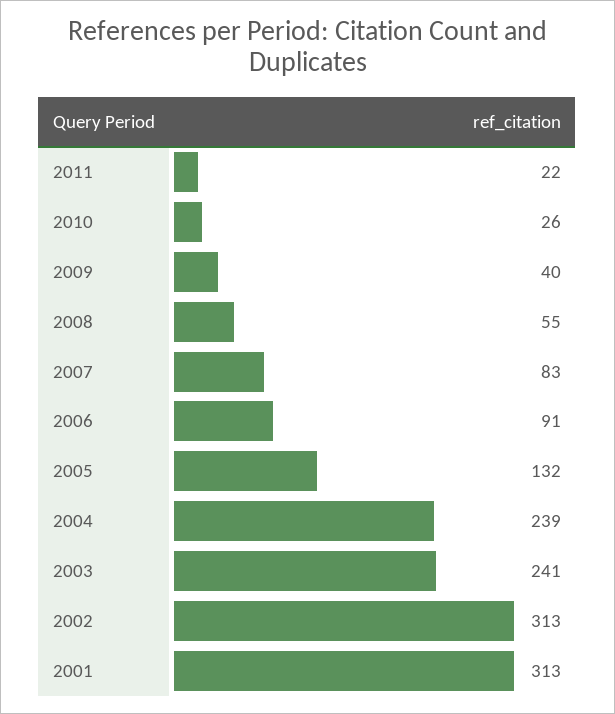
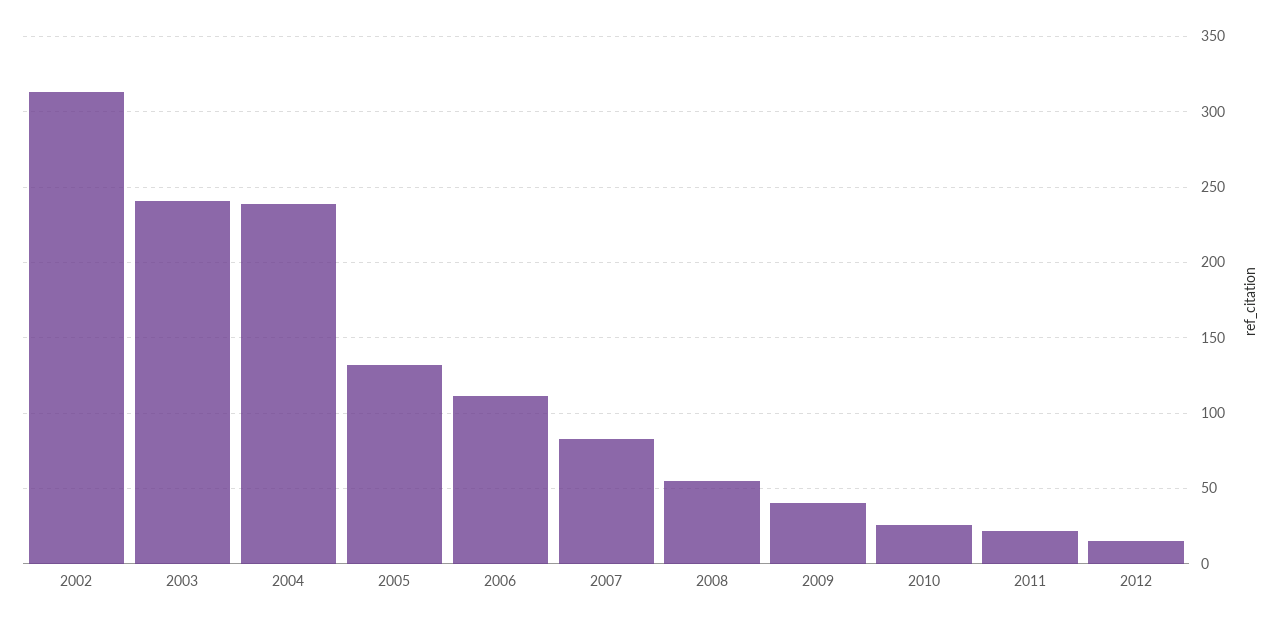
2006: 91 -> 110
2001: 313 -> none
2012: none -> 15

